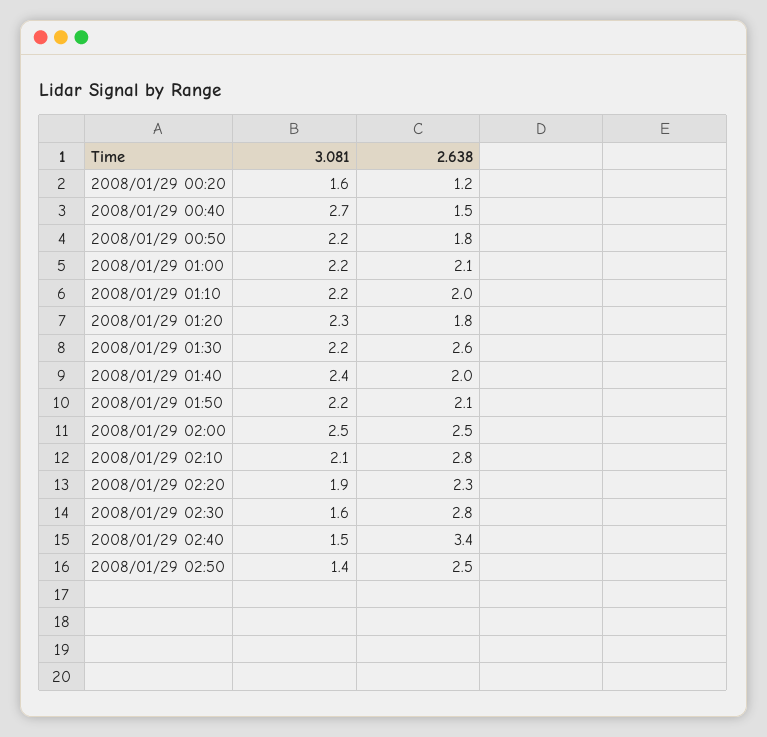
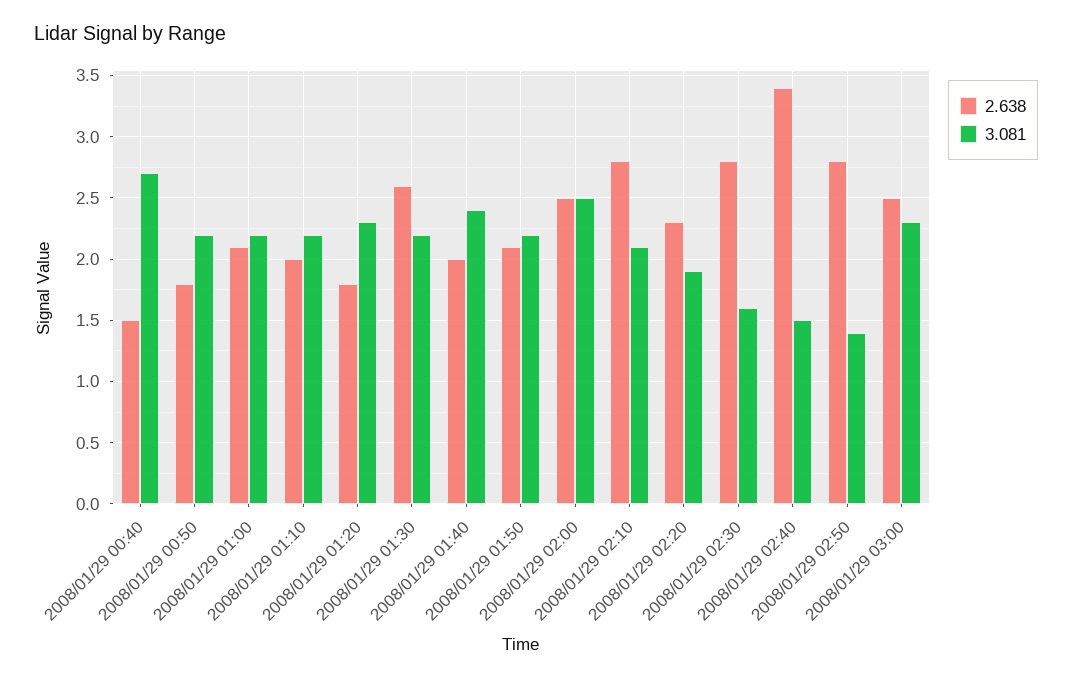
3.081, 2008/01/29 00:20: 1.6 -> none
2.638, 2008/01/29 00:20: 1.2 -> none
2.638, 2008/01/29 02:50: 2.5 -> 2.8
2.638, 2008/01/29 03:00: none -> 2.5
3.081, 2008/01/29 03:00: none -> 2.3

